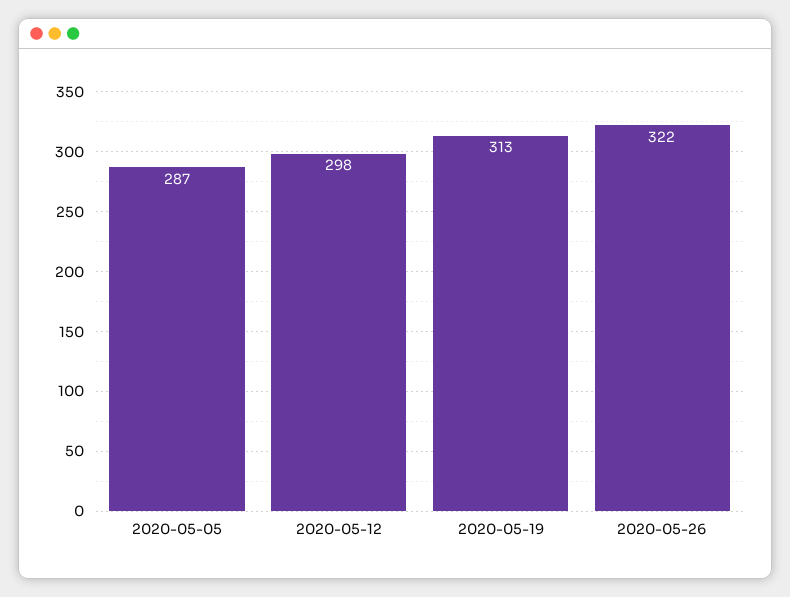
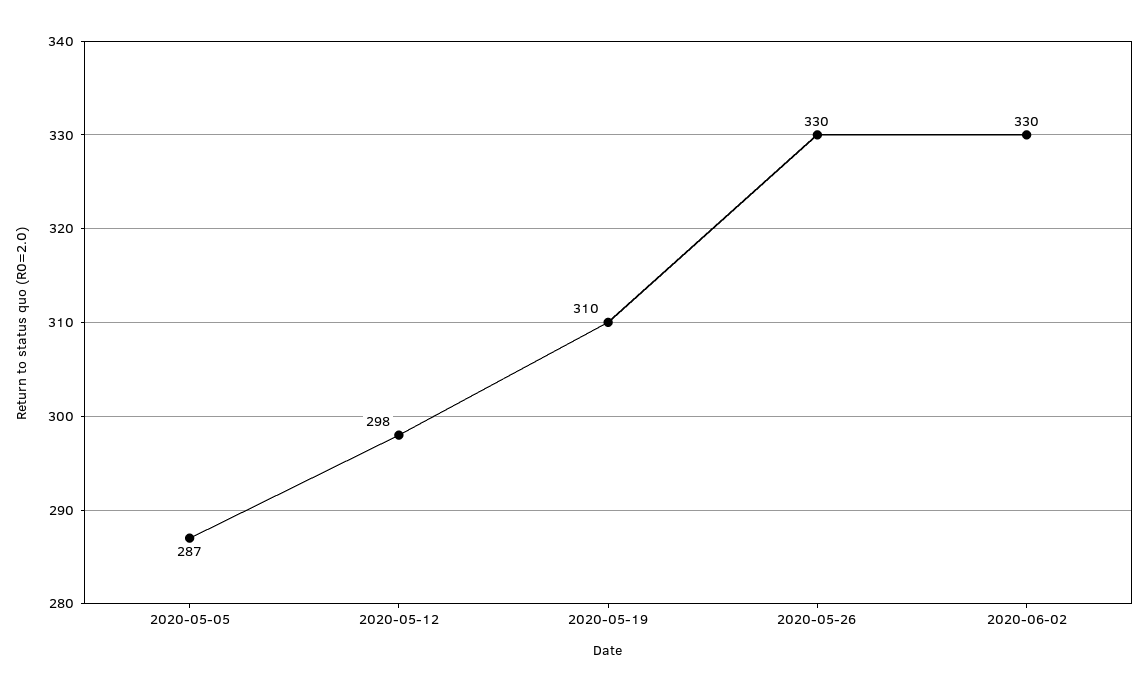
2020-05-19: 313 -> 310
2020-05-26: 322 -> 330
2020-06-02: none -> 330

